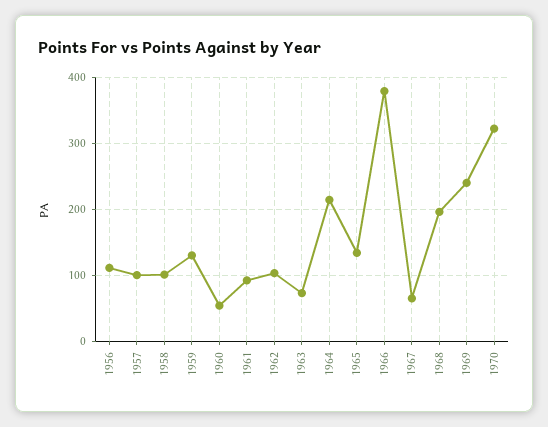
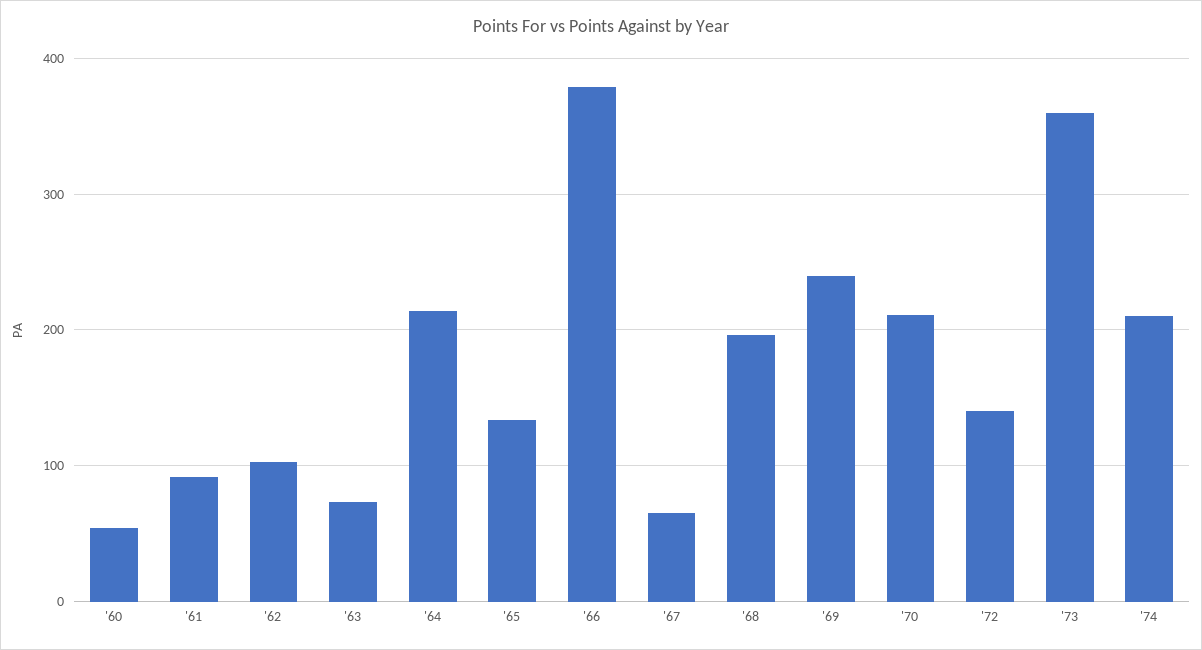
1956: 110 -> none
1957: 100 -> none
1958: 100 -> none
1959: 130 -> none
1970: 320 -> 210
'72: none -> 140
'73: none -> 360
'74: none -> 210

